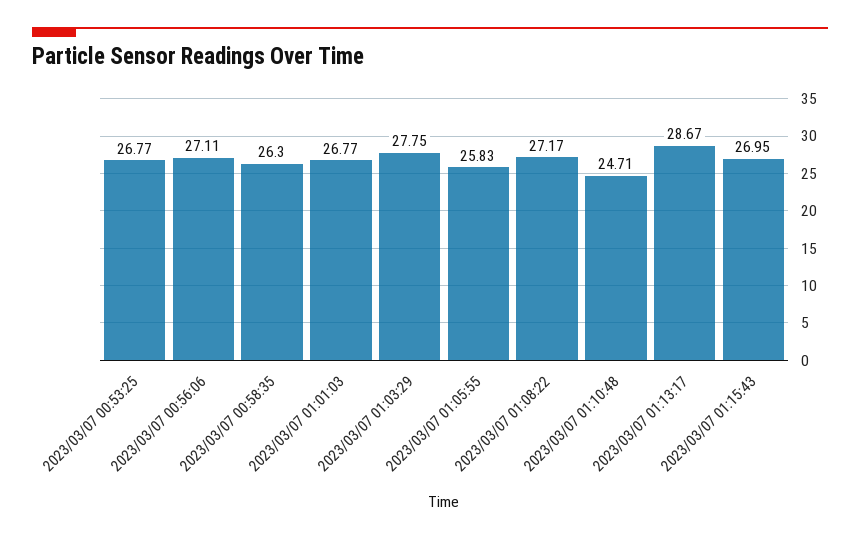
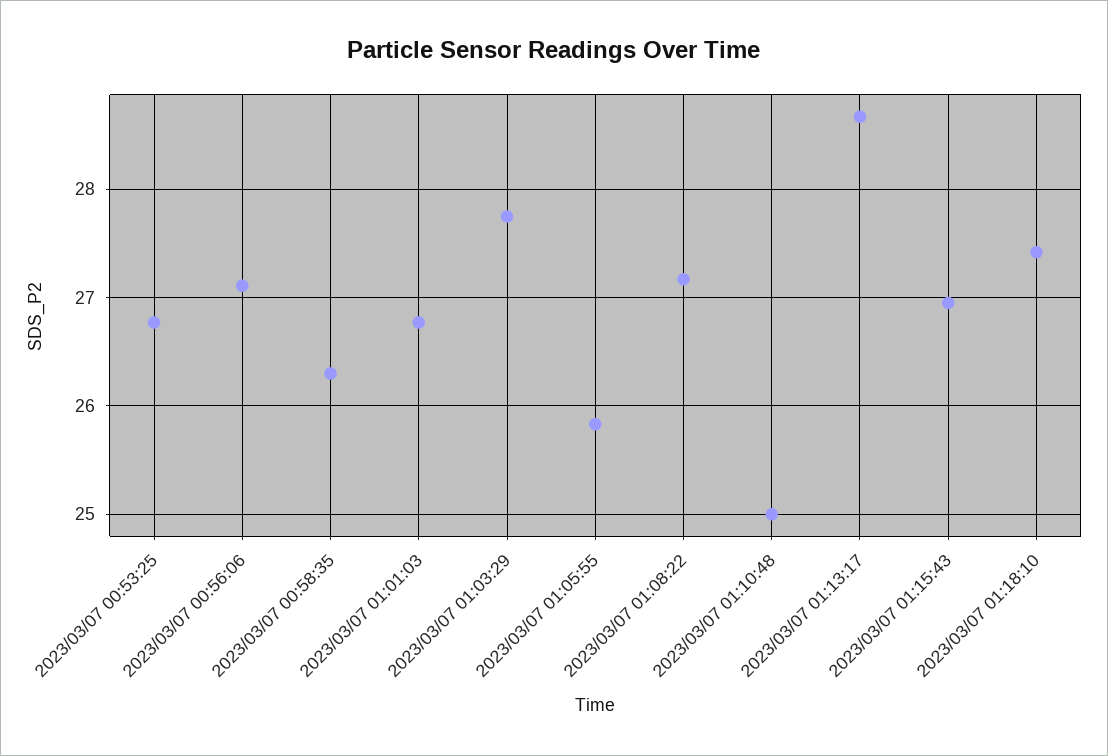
2023/03/07 01:10:48: 24.71 -> 25
2023/03/07 01:18:10: none -> 27.4

